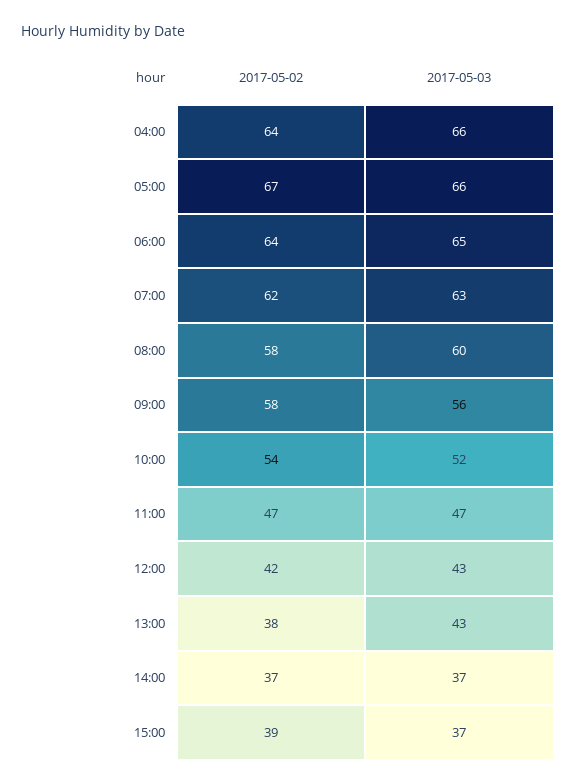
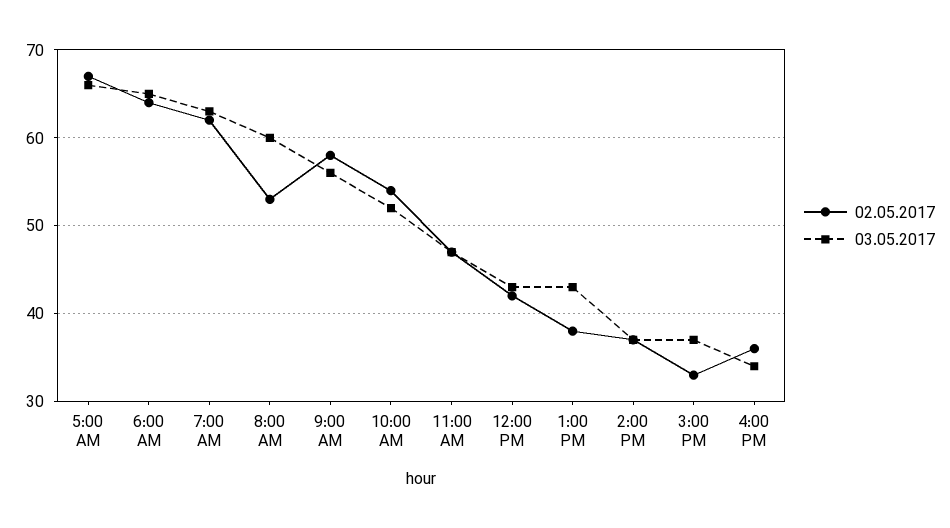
2017-05-02, 04:00: 64 -> none
2017-05-03, 04:00: 66 -> none
2017-05-02, 08:00: 58 -> 53
2017-05-02, 15:00: 39 -> 33
2017-05-02, 4:00 PM: none -> 36
2017-05-03, 4:00 PM: none -> 34

